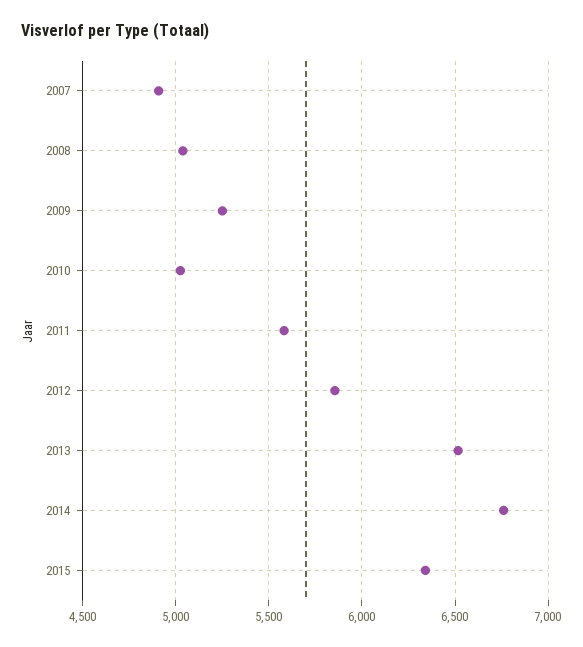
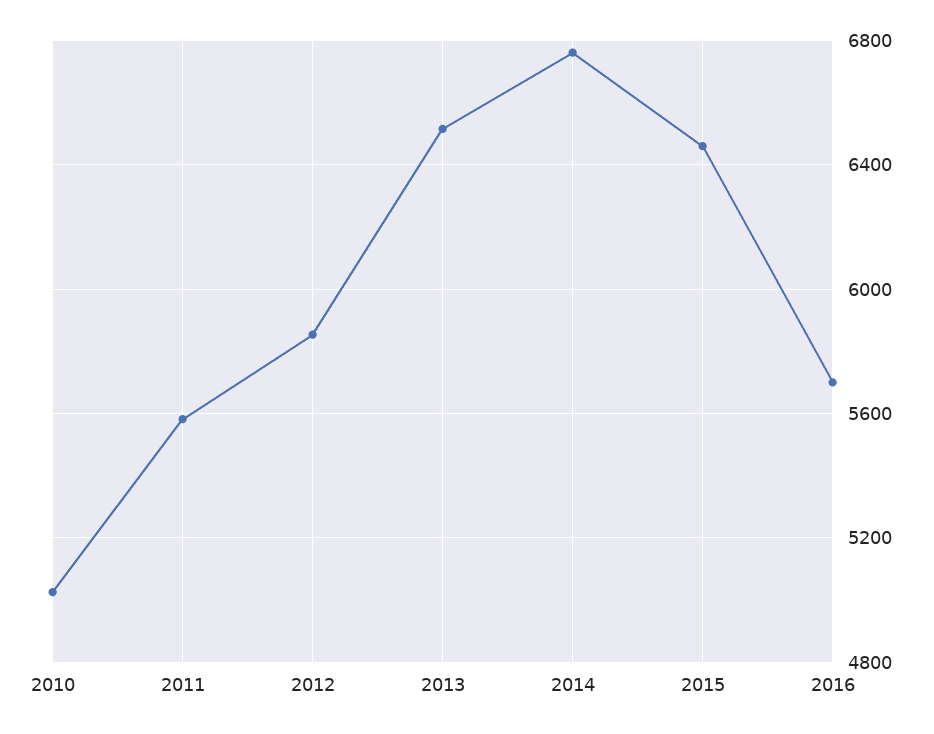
2007: 4900 -> none
2008: 5050 -> none
2009: 5250 -> none
2015: 6350 -> 6450
2016: none -> 5700

